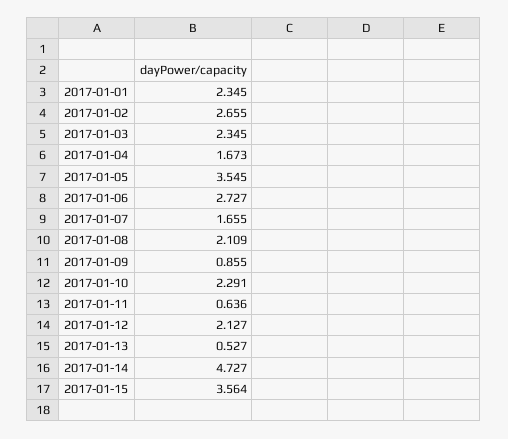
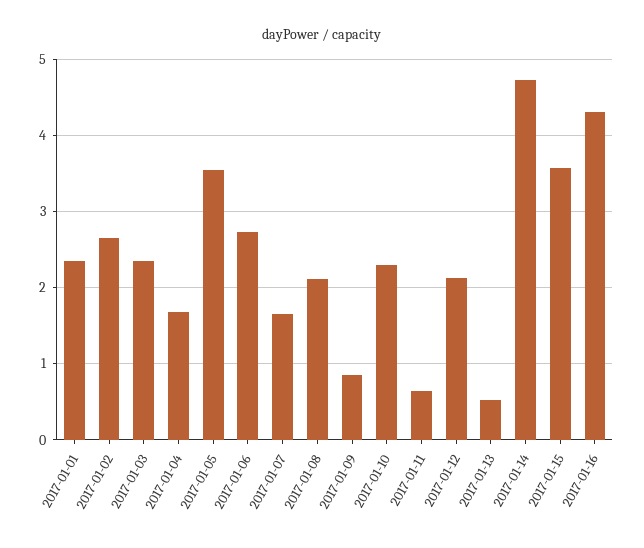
2017-01-16: none -> 4.3

